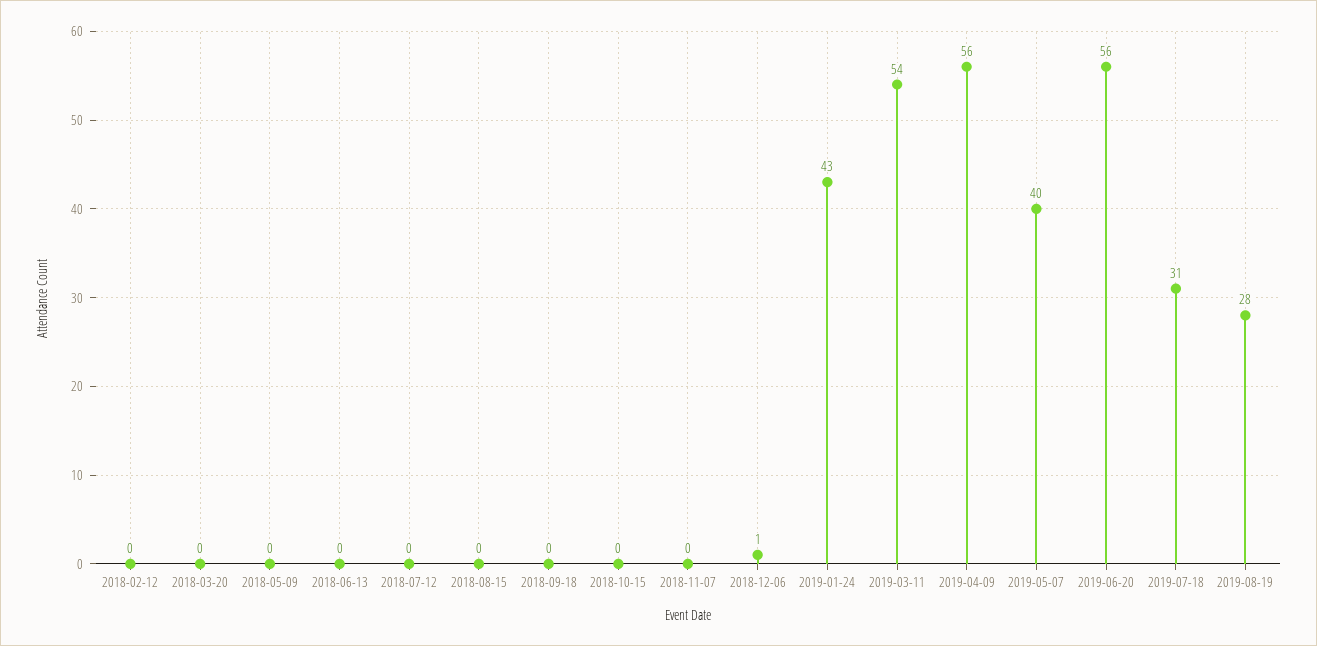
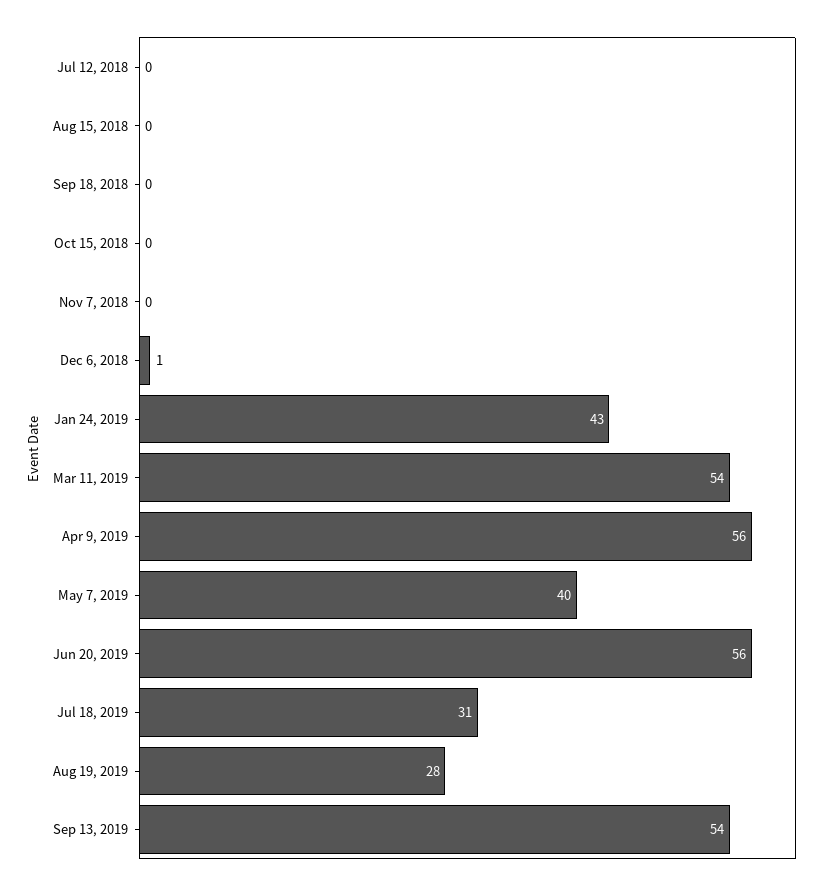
2018-02-12: 0 -> none
2018-03-20: 0 -> none
2018-05-09: 0 -> none
2018-06-13: 0 -> none
Sep 13, 2019: none -> 54

